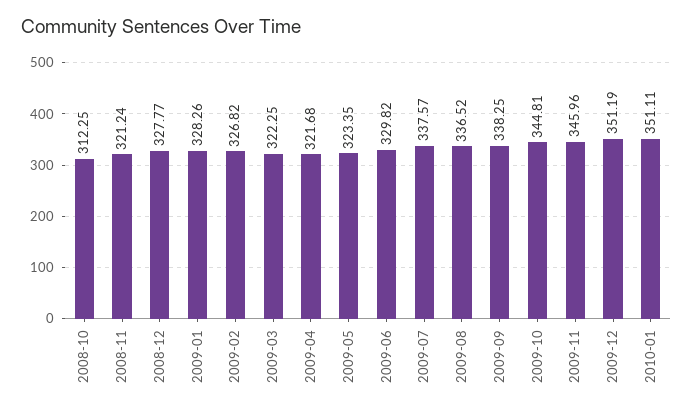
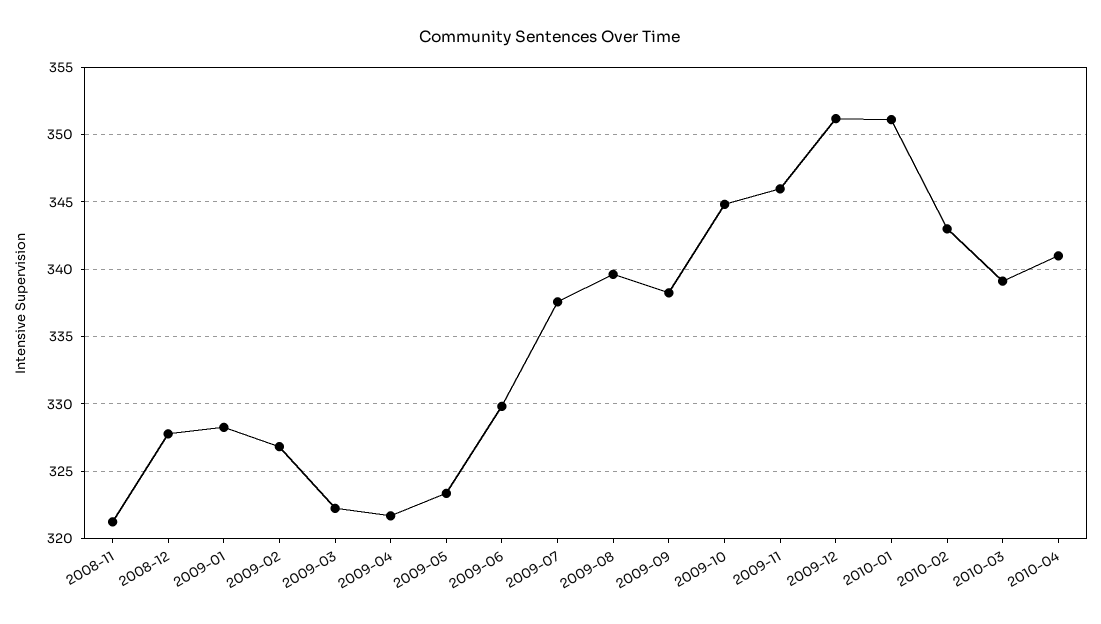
2008-10: 312.25 -> none
2009-08: 336.52 -> 339.5
2010-02: none -> 343
2010-03: none -> 339
2010-04: none -> 341

